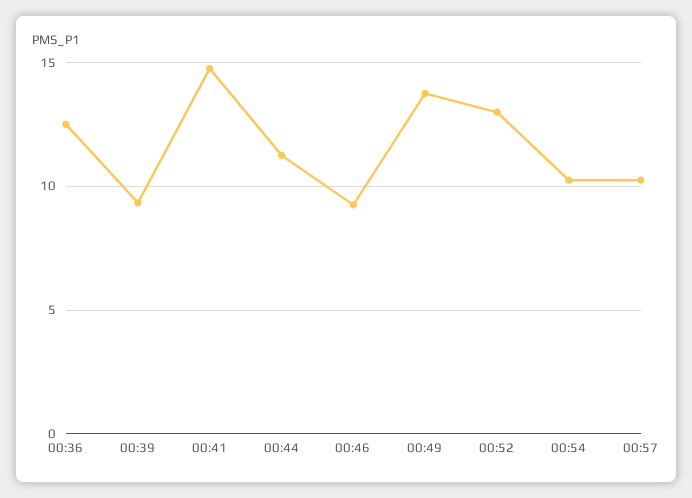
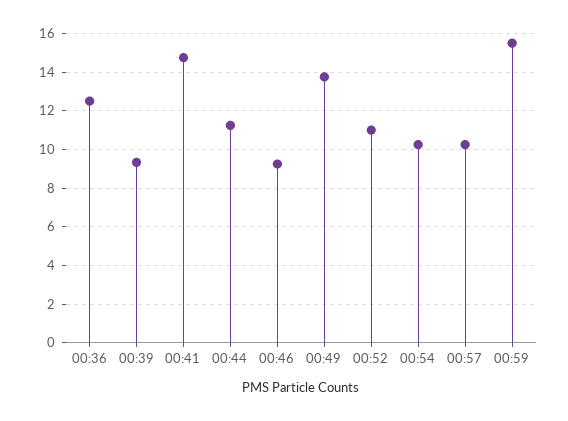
00:52: 13 -> 11
00:59: none -> 15.5

